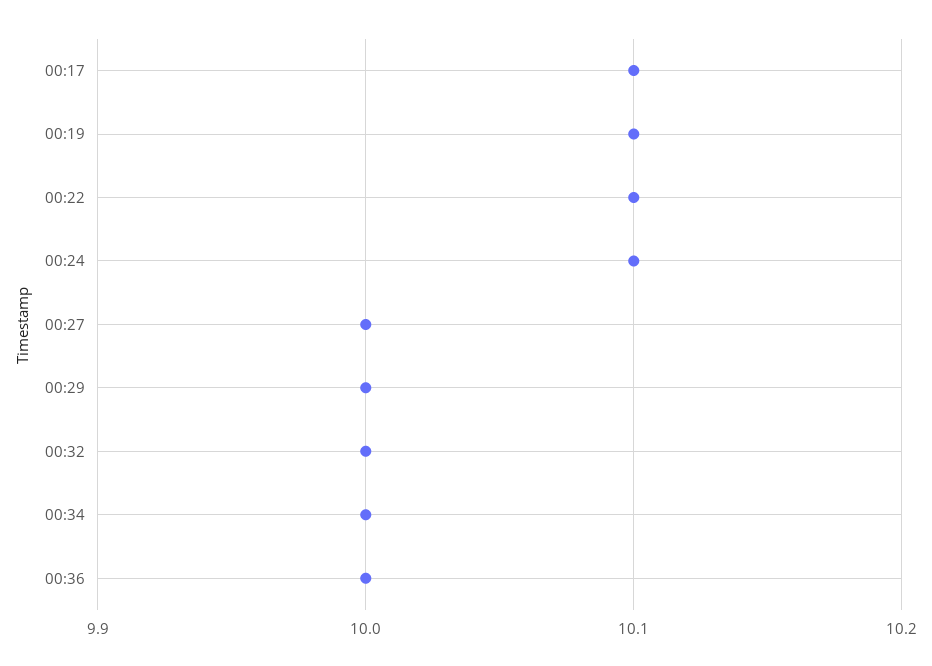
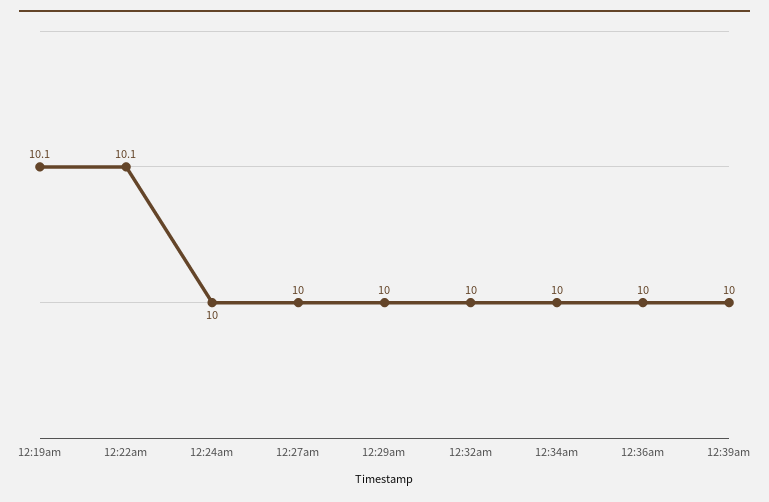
00:17: 10.1 -> none
00:24: 10.1 -> 10
12:39am: none -> 10

